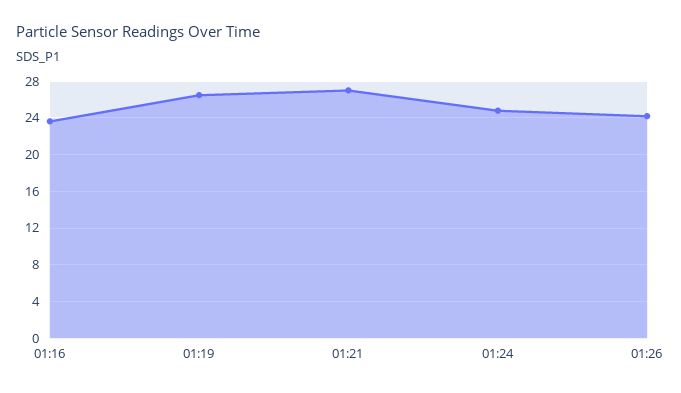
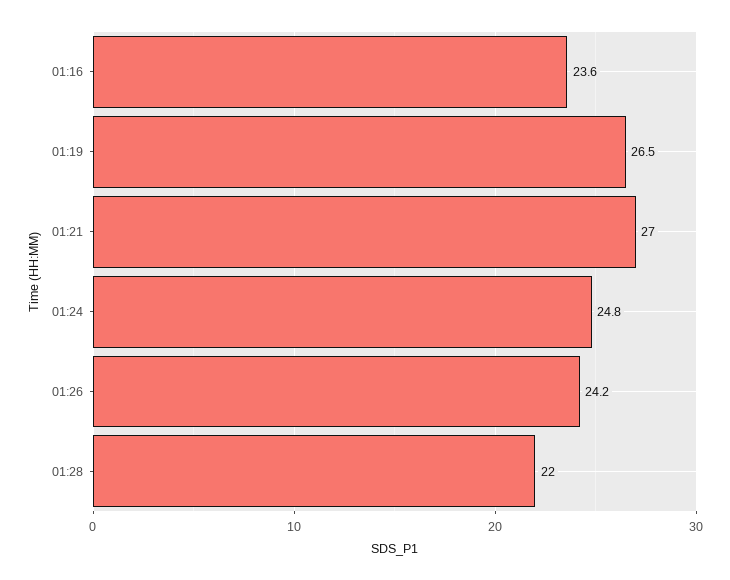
01:28: none -> 22

